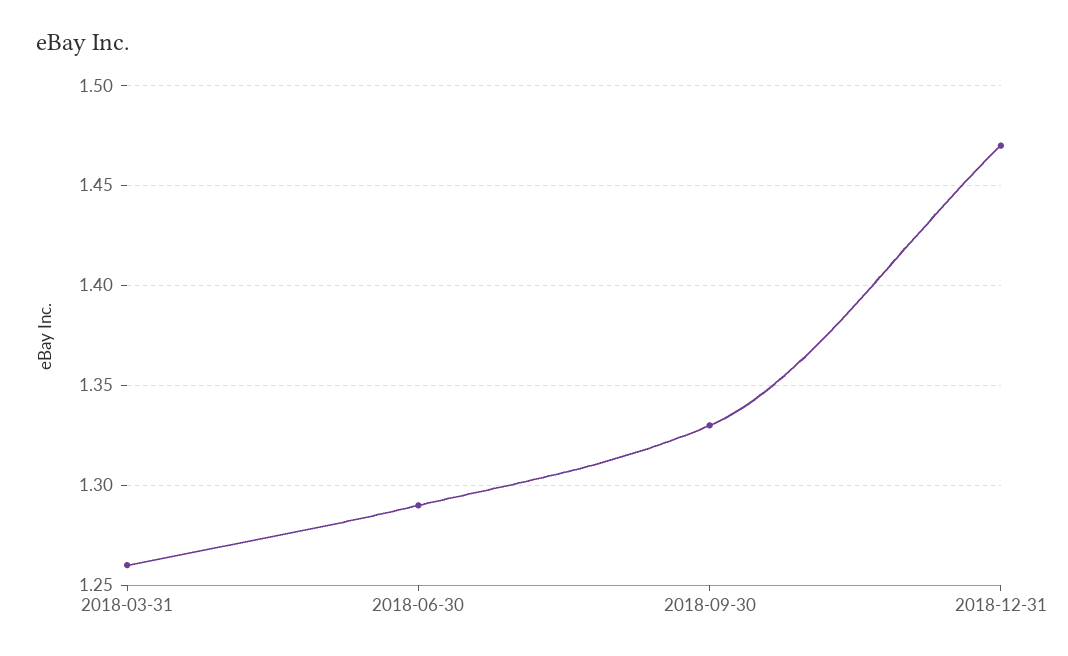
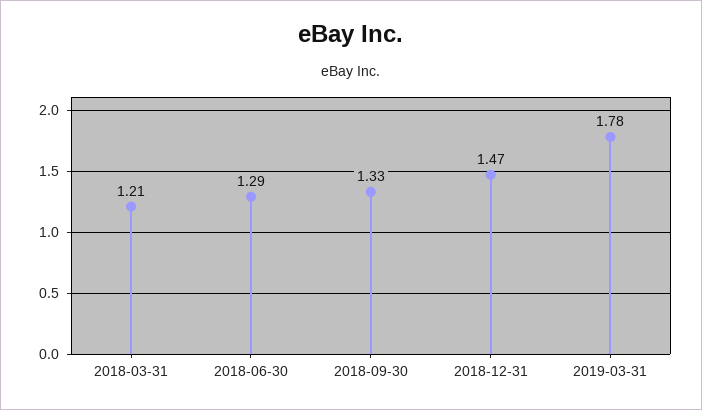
2018-03-31: 1.26 -> 1.21
2019-03-31: none -> 1.78

